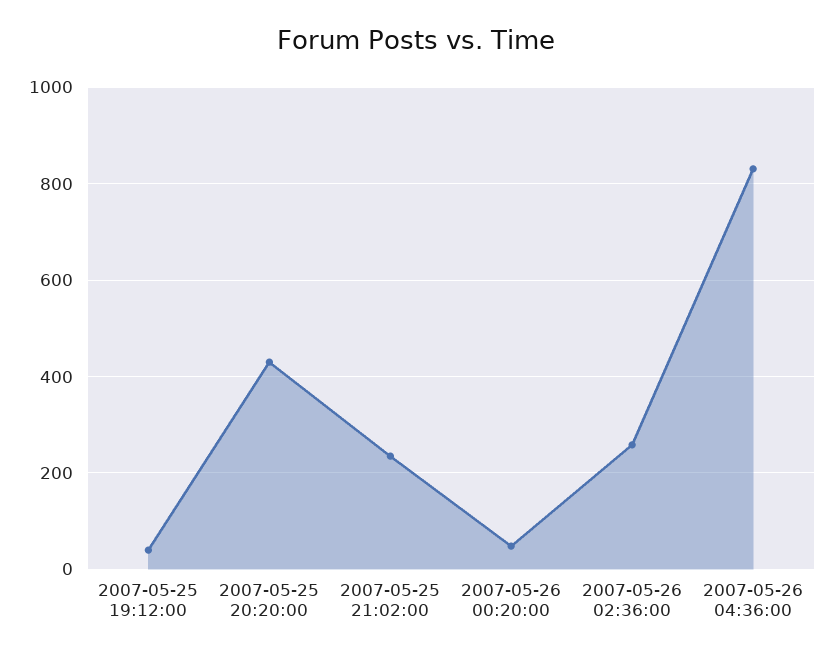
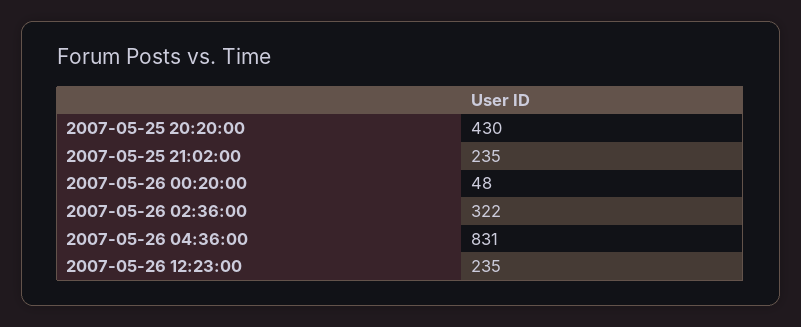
2007-05-25 19:12:00: 40 -> none
2007-05-26 02:36:00: 260 -> 322
2007-05-26 12:23:00: none -> 235

